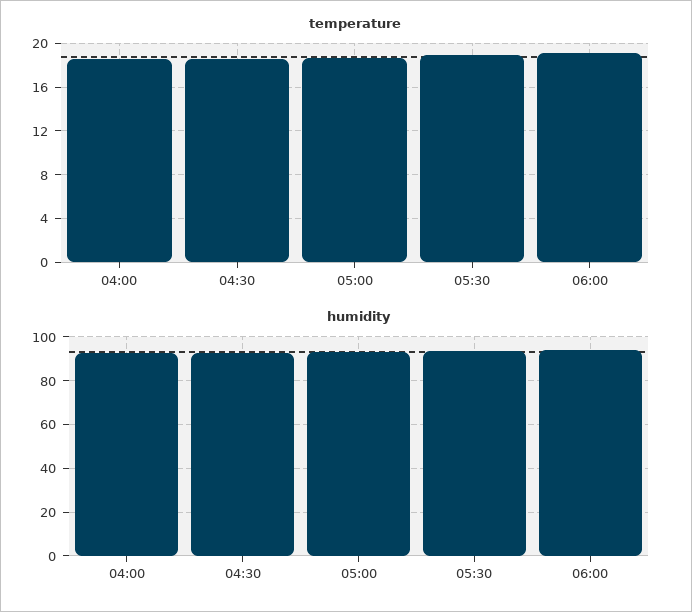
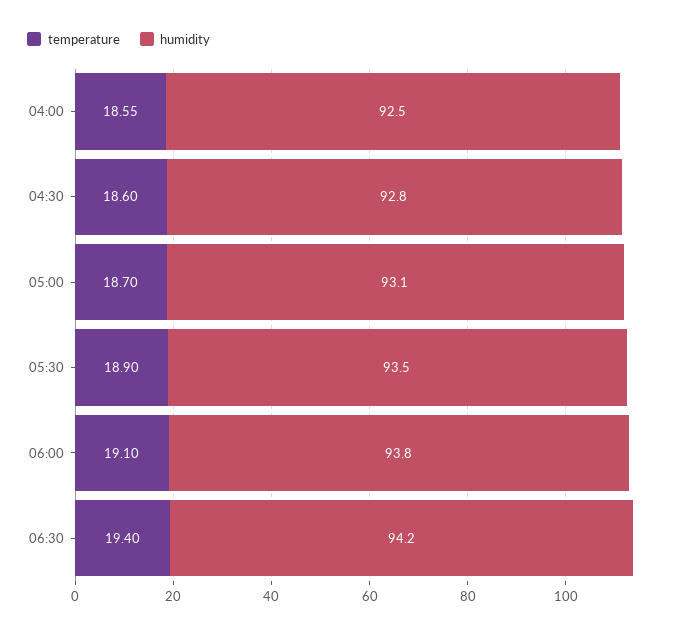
temperature, 06:30: none -> 19.4
humidity, 06:30: none -> 94.2

